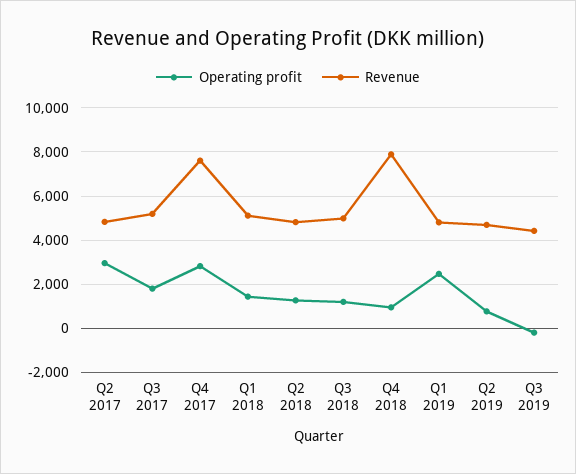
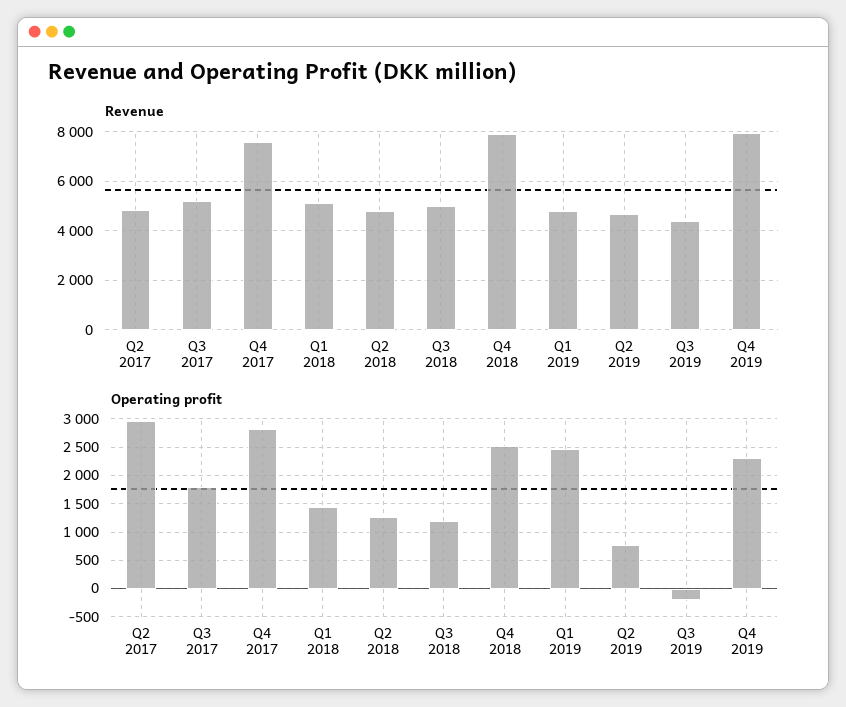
Operating profit, Q4 2018: 1000 -> 2500
Revenue, Q4 2019: none -> 8000
Operating profit, Q4 2019: none -> 2250

